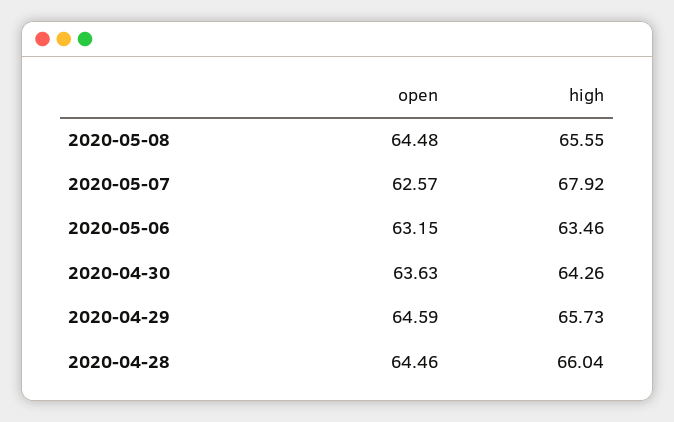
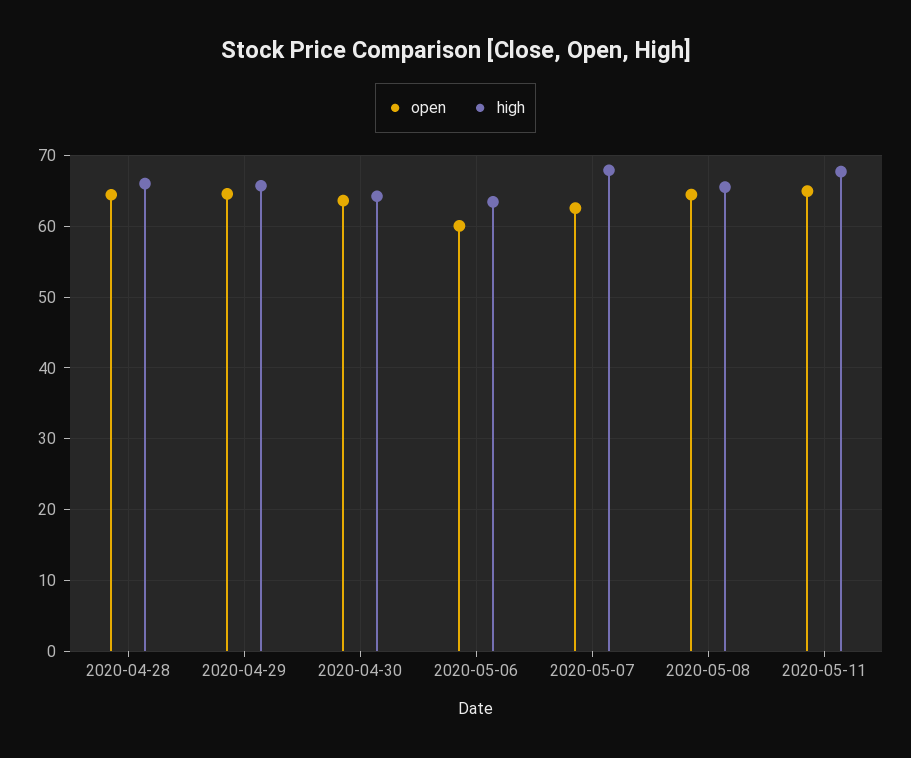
open, 2020-05-06: 63.15 -> 60
open, 2020-05-11: none -> 65
high, 2020-05-11: none -> 68

